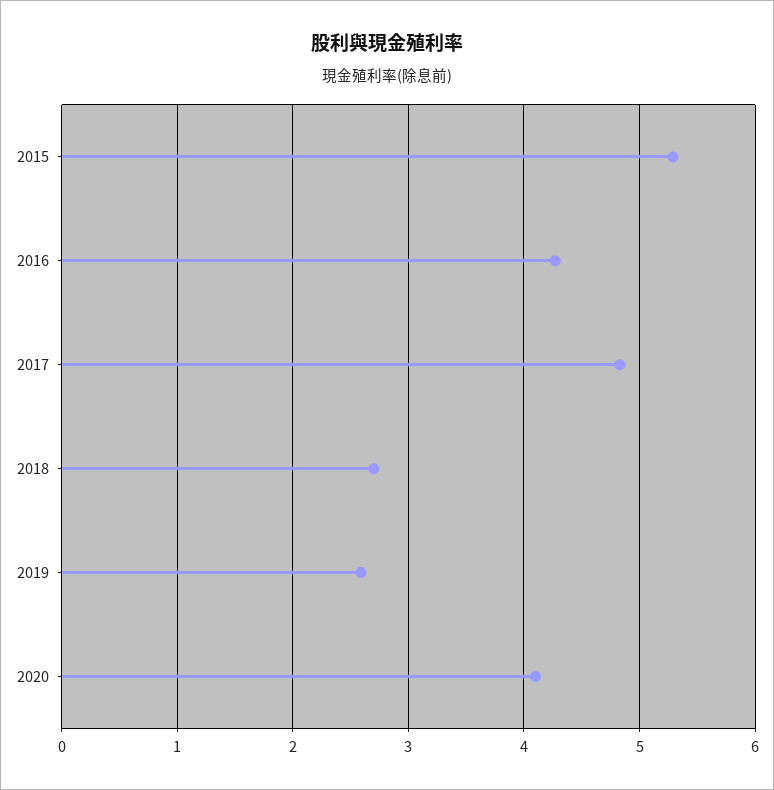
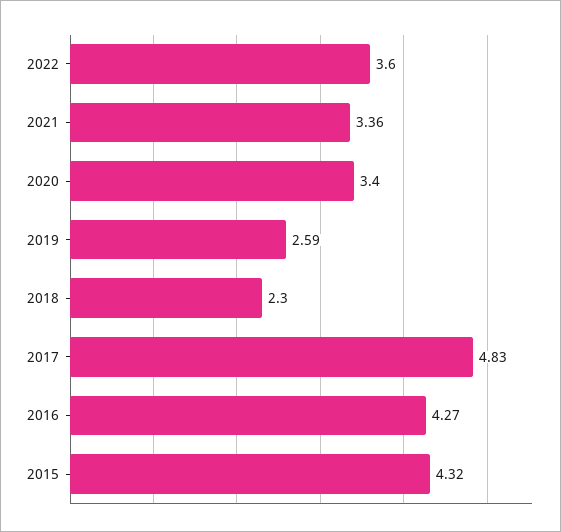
2015: 5.3 -> 4.32
2018: 2.7 -> 2.3
2020: 4.1 -> 3.4
2022: none -> 3.6
2021: none -> 3.36

